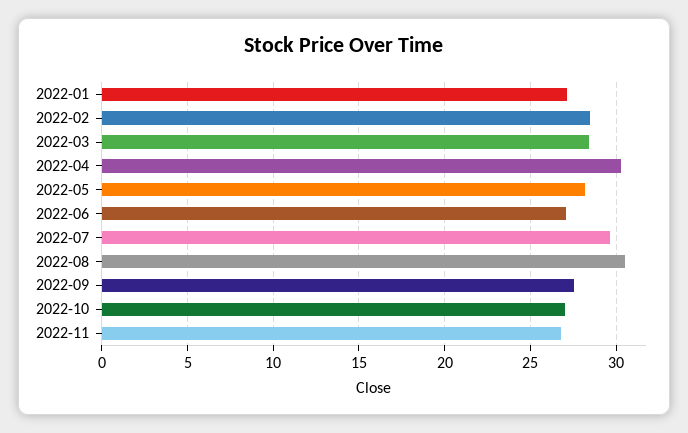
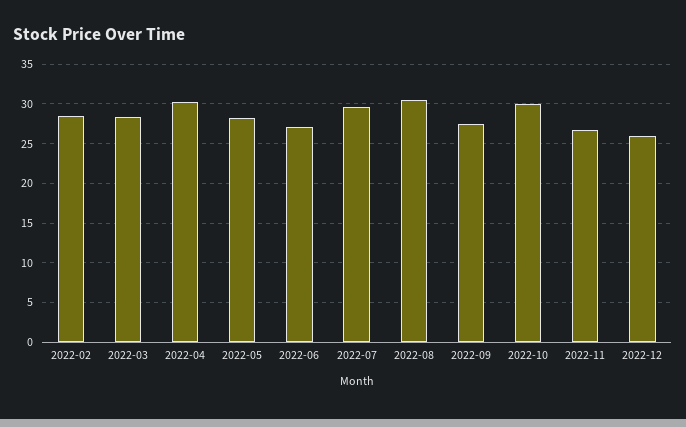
2022-01: 27 -> none
2022-10: 27 -> 30
2022-12: none -> 26

